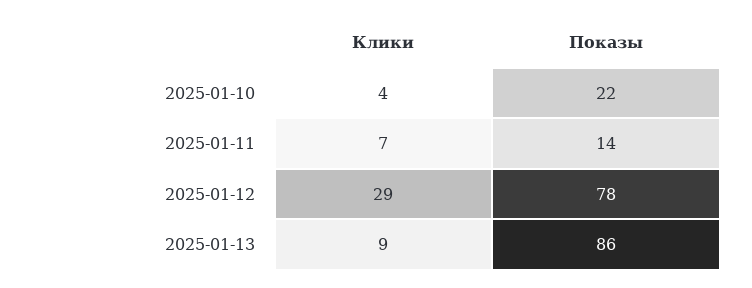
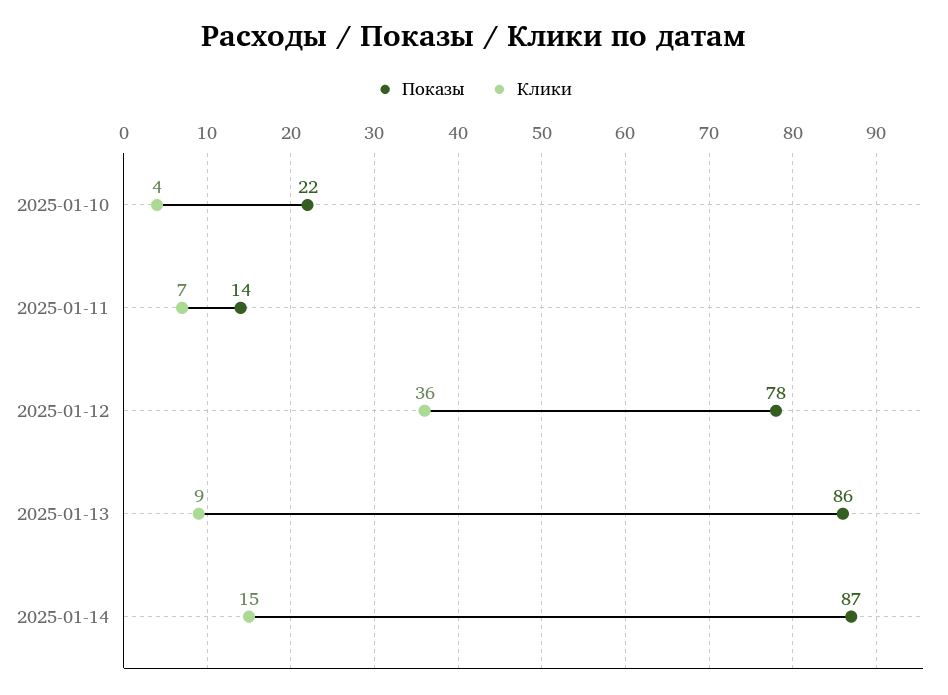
Клики, 2025-01-12: 29 -> 36
Показы, 2025-01-14: none -> 87
Клики, 2025-01-14: none -> 15

